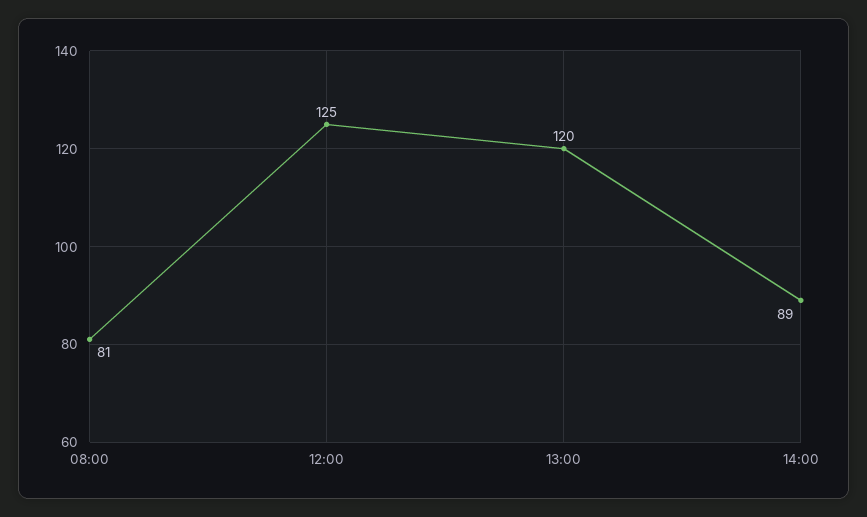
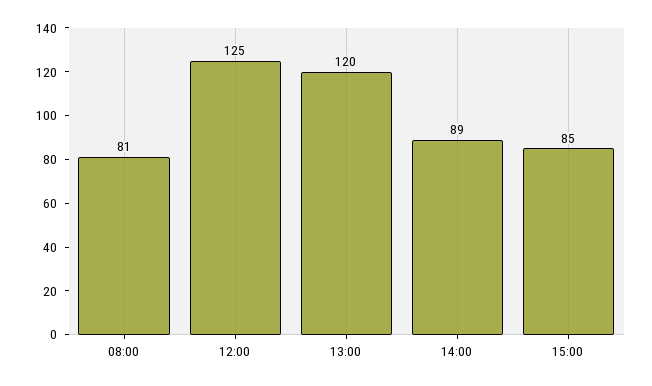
15:00: none -> 85

